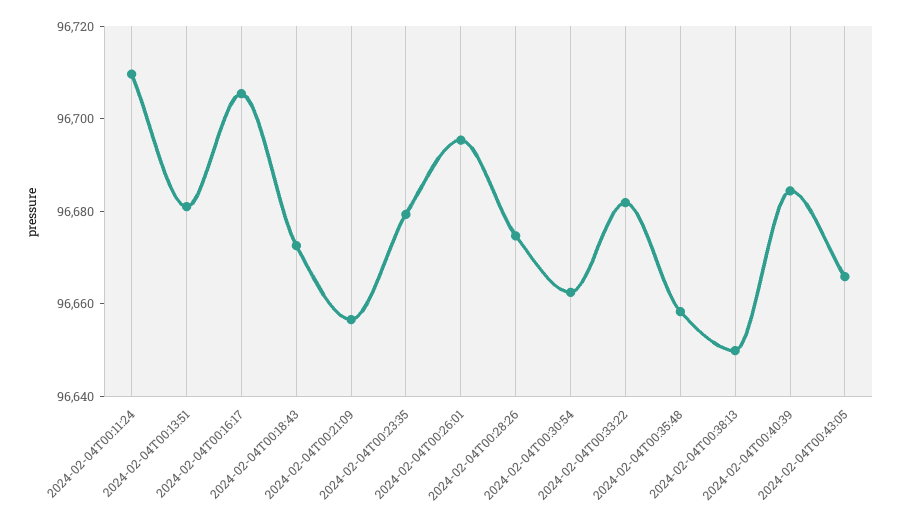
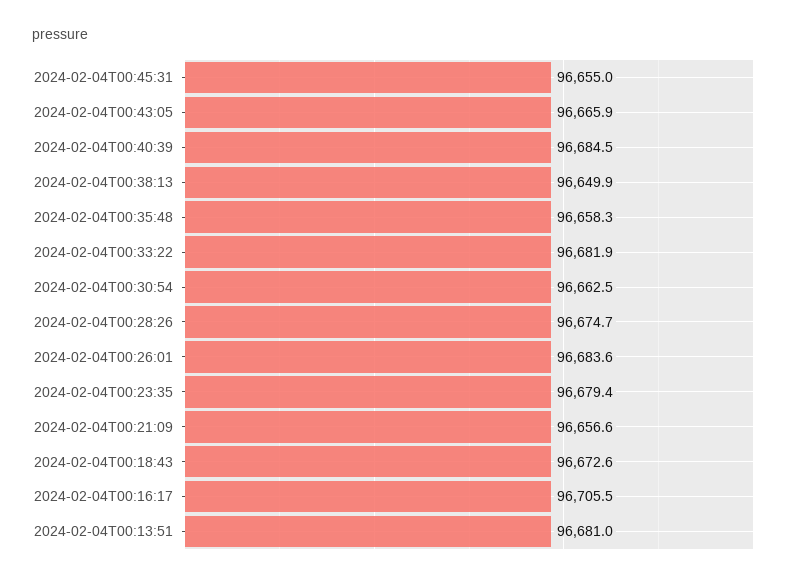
2024-02-04T00:11:24: 96710 -> none
2024-02-04T00:26:01: 96695 -> 96683.6
2024-02-04T00:45:31: none -> 96655

